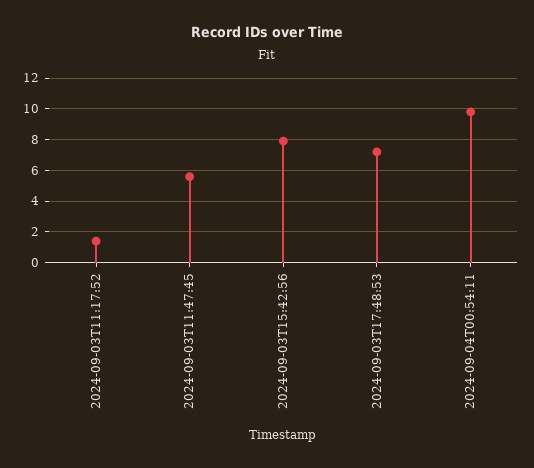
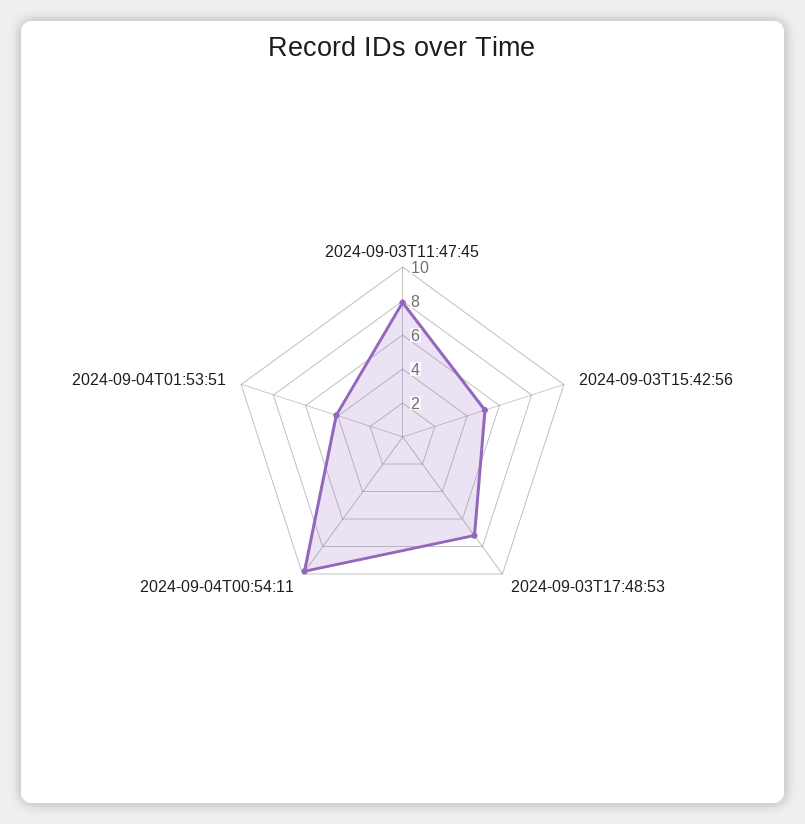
2024-09-03T11:17:52: 1.5 -> none
2024-09-03T11:47:45: 5.5 -> 8
2024-09-03T15:42:56: 8 -> 5
2024-09-04T01:53:51: none -> 4

